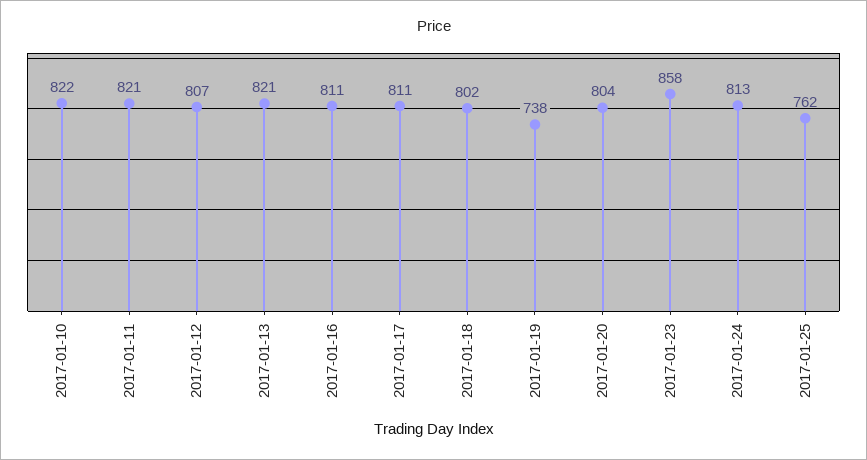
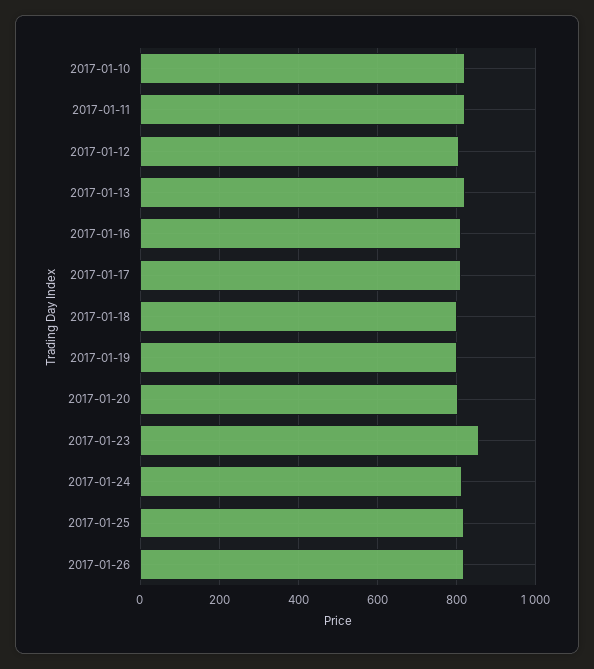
2017-01-19: 738 -> 800
2017-01-25: 762 -> 820
2017-01-26: none -> 820

